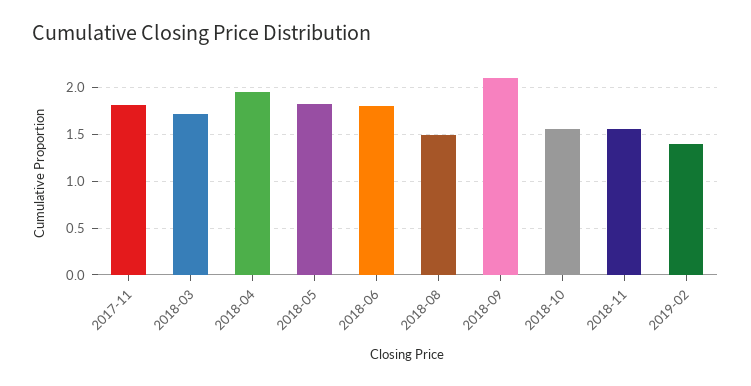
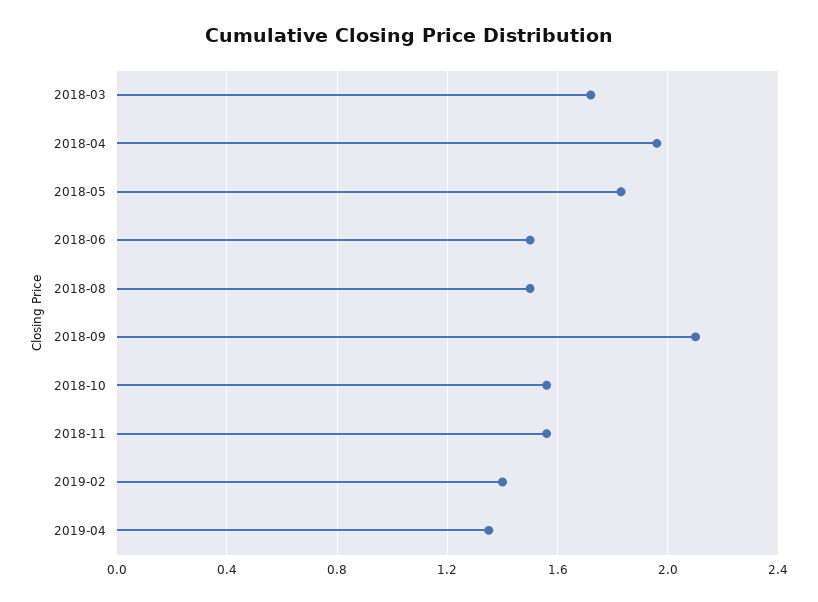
2017-11: 1.8 -> none
2018-06: 1.8 -> 1.5
2019-04: none -> 1.35

